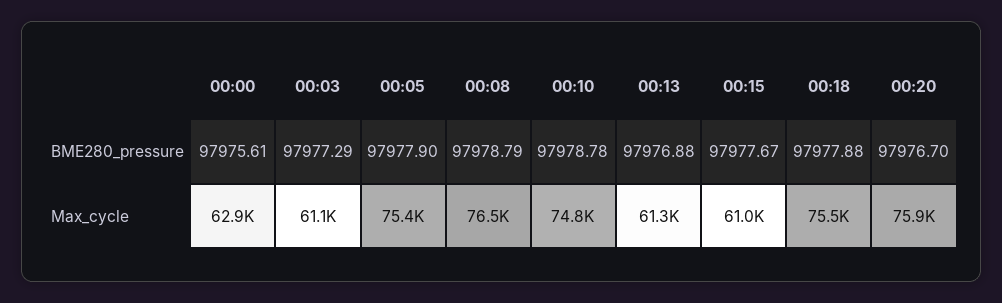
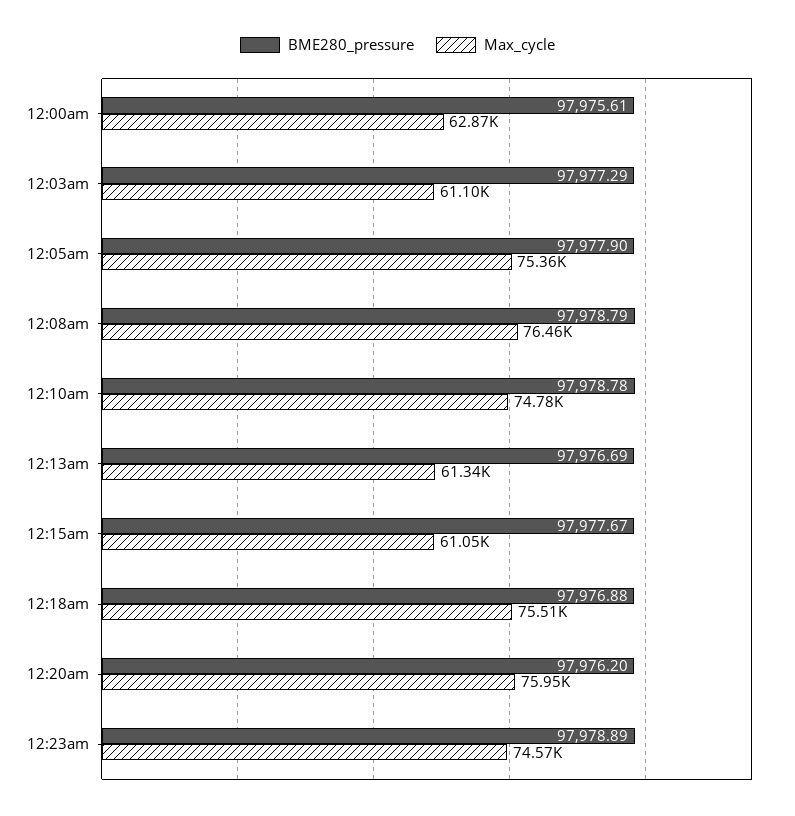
BME280_pressure, 00:13: 97976.88 -> 97976.69
BME280_pressure, 00:18: 97977.88 -> 97976.88
BME280_pressure, 00:20: 97976.7 -> 97976.2
BME280_pressure, 12:23am: none -> 97978.89
Max_cycle, 12:23am: none -> 74570

